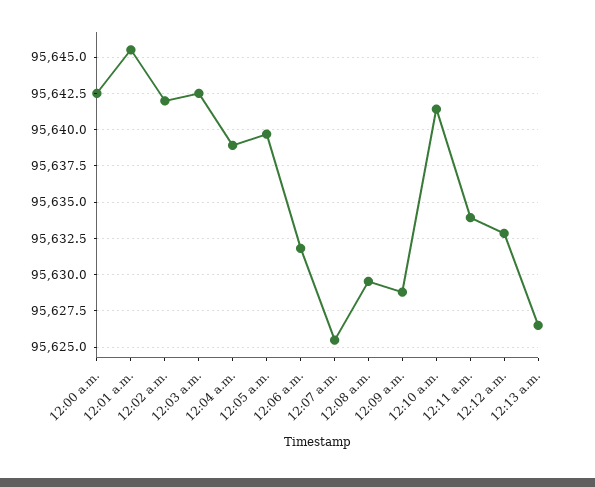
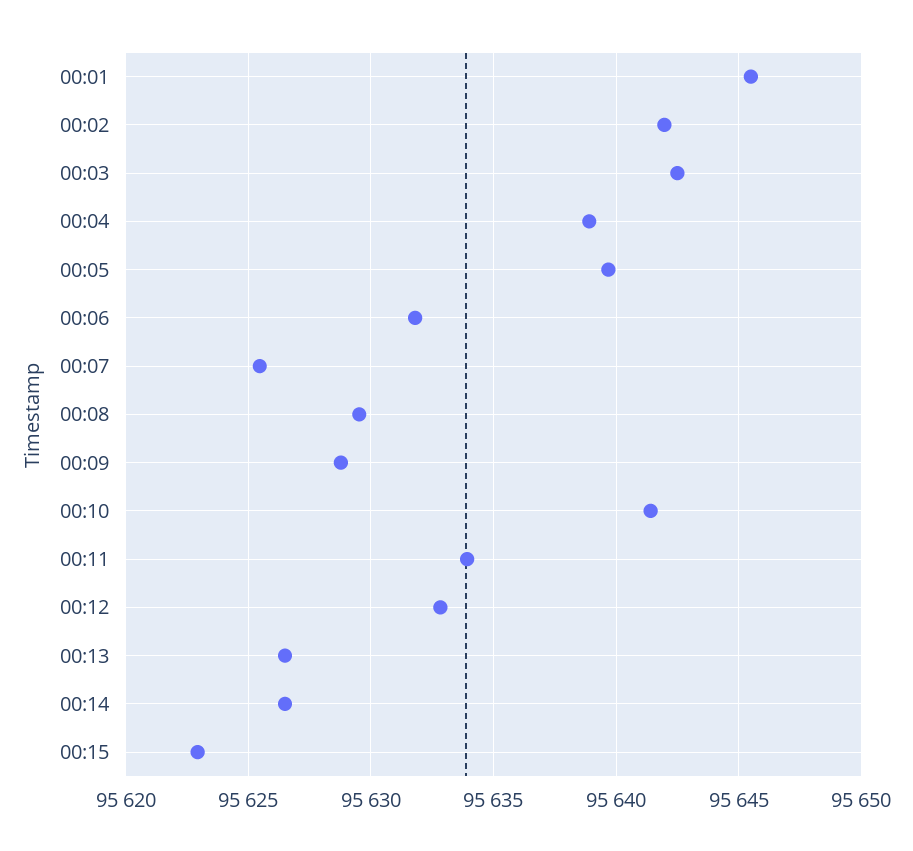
12:00 a.m.: 95642.5 -> none
00:14: none -> 95626.5
00:15: none -> 95623

